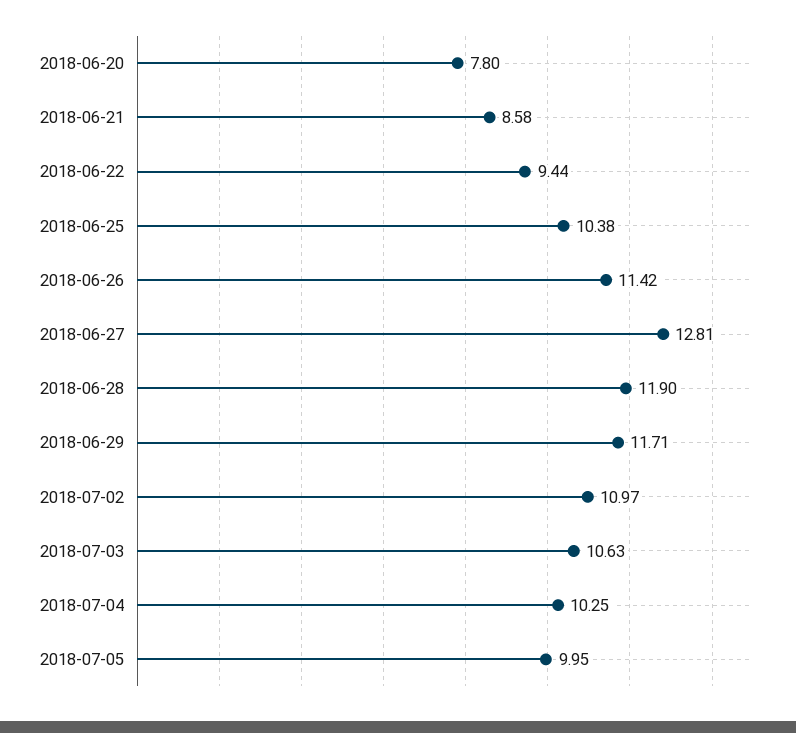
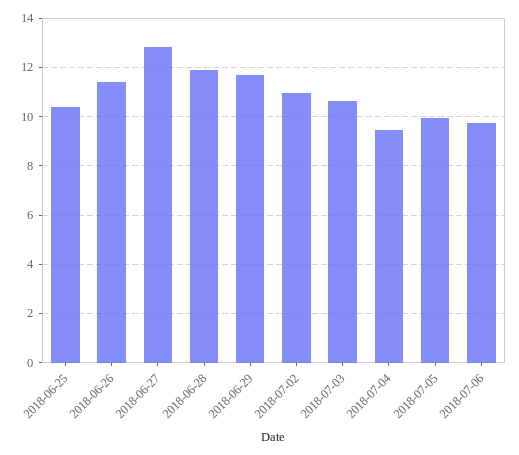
2018-06-20: 7.8 -> none
2018-06-21: 8.58 -> none
2018-06-22: 9.44 -> none
2018-07-04: 10.25 -> 9.5
2018-07-06: none -> 9.75

